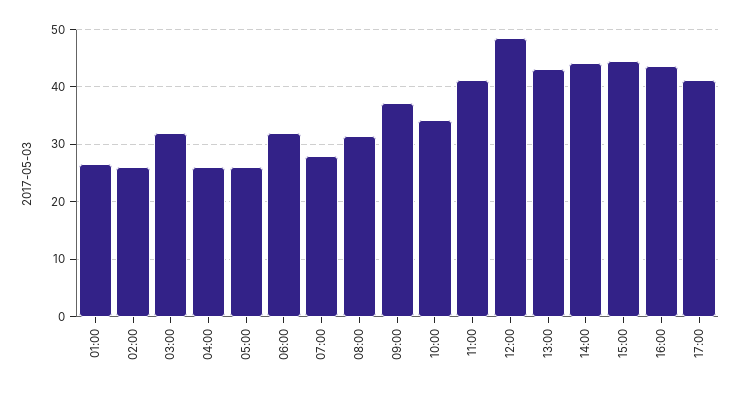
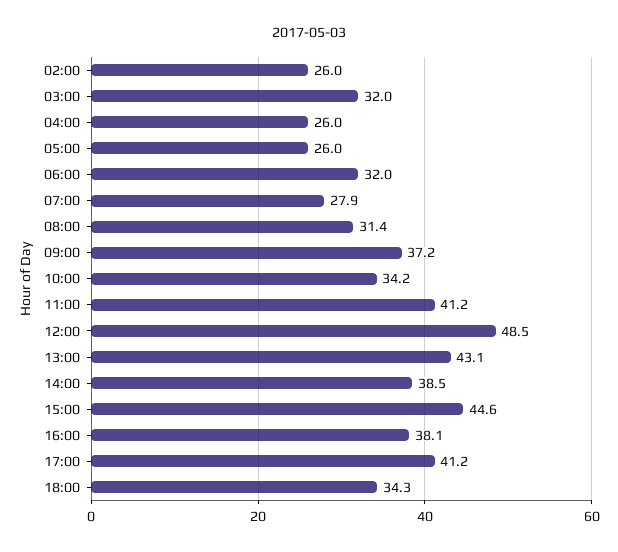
01:00: 26 -> none
14:00: 44 -> 38.5
16:00: 44 -> 38.1
18:00: none -> 34.3

